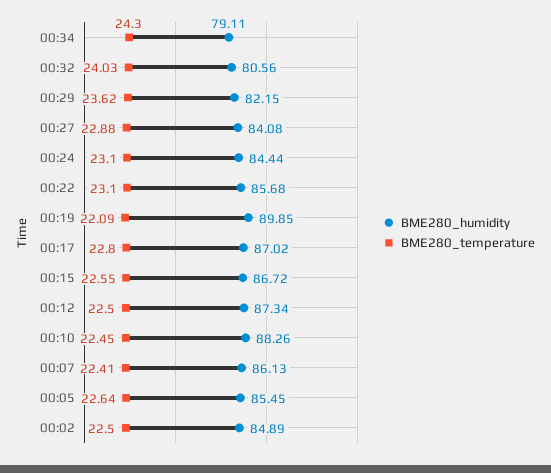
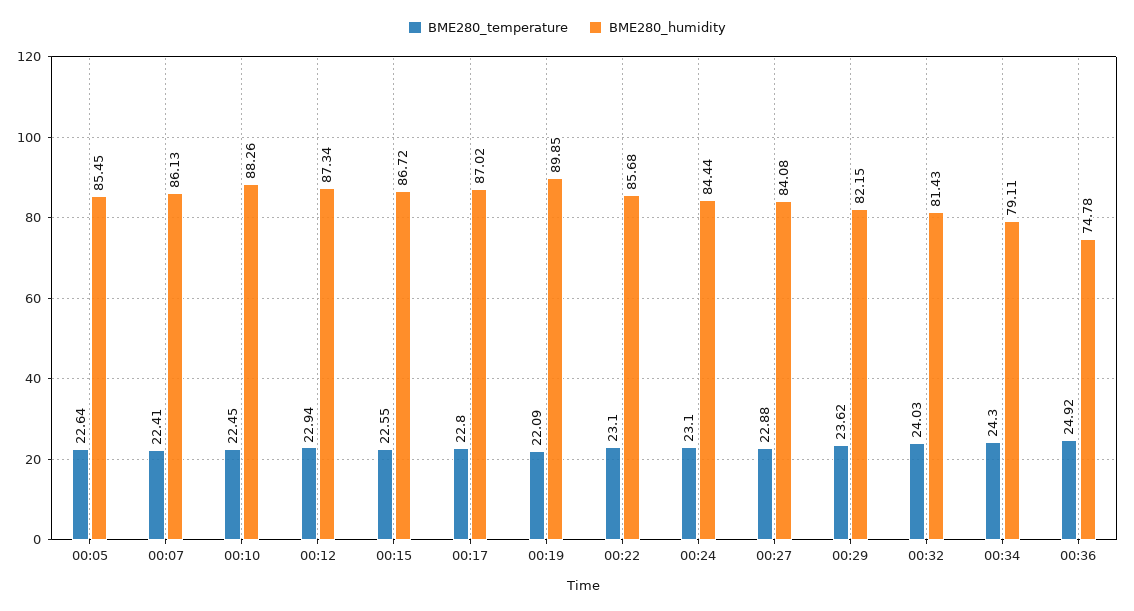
BME280_humidity, 00:32: 80.56 -> 81.43
BME280_temperature, 00:12: 22.5 -> 22.94
BME280_humidity, 00:02: 84.89 -> none
BME280_temperature, 00:02: 22.5 -> none
BME280_temperature, 00:36: none -> 24.92
BME280_humidity, 00:36: none -> 74.78

